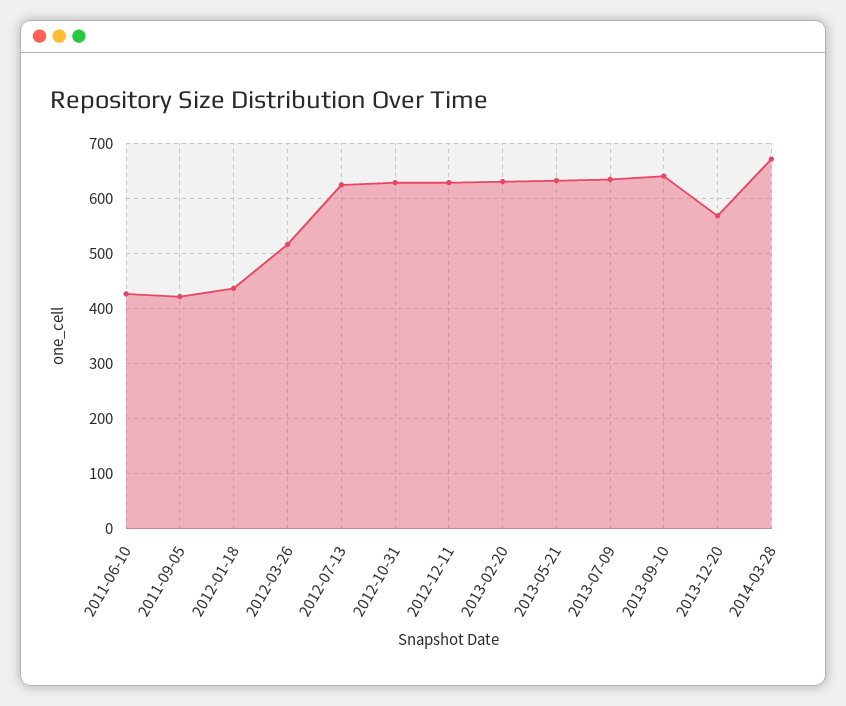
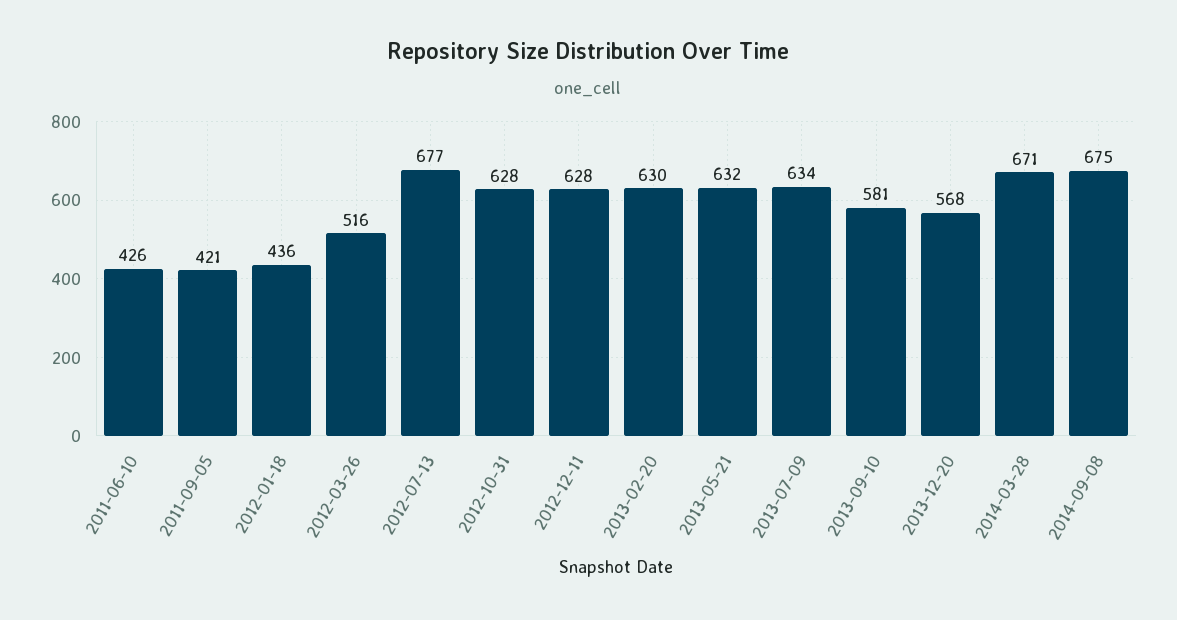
2012-07-13: 620 -> 677
2013-09-10: 640 -> 581
2014-09-08: none -> 675

